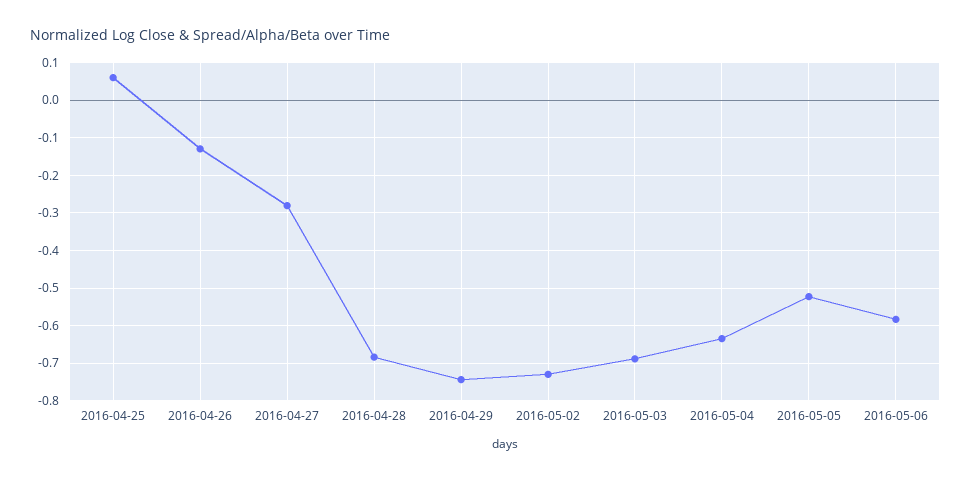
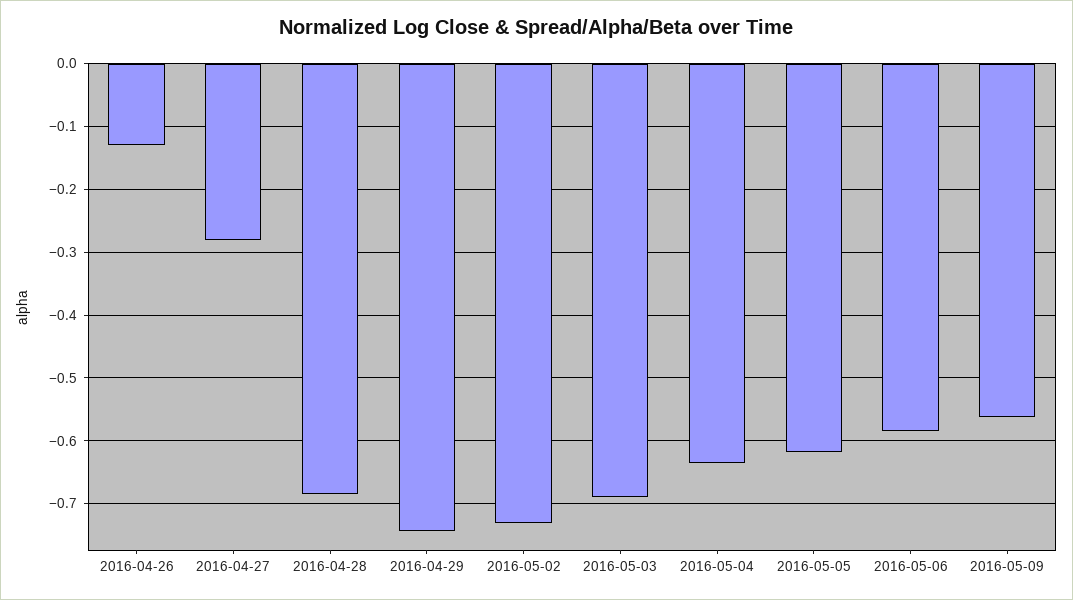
2016-04-25: 0.06 -> none
2016-05-05: -0.52 -> -0.62
2016-05-09: none -> -0.56

